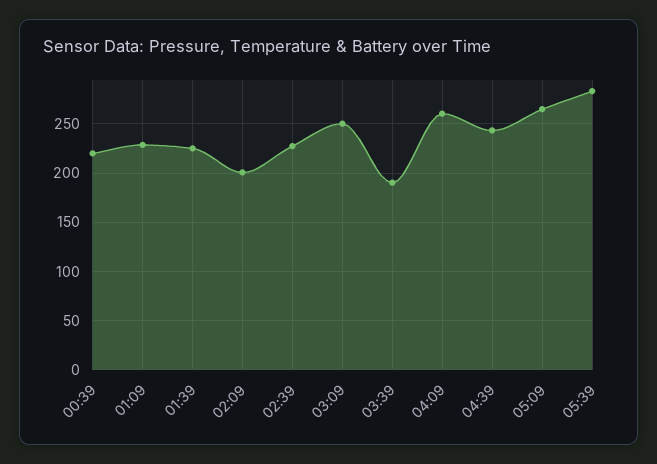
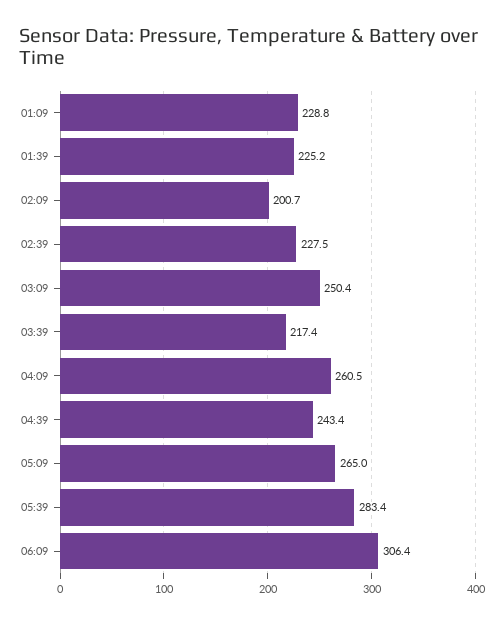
00:39: 220 -> none
03:39: 190 -> 217.4
06:09: none -> 306.4

